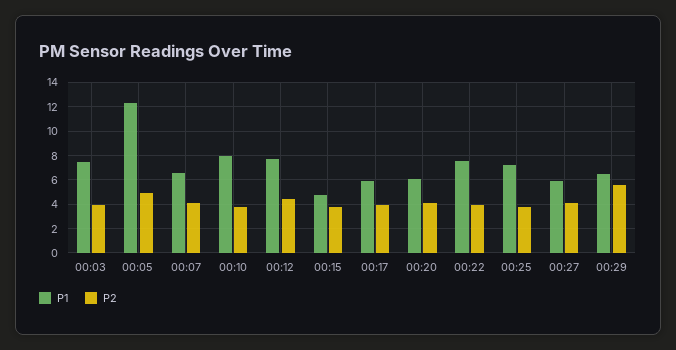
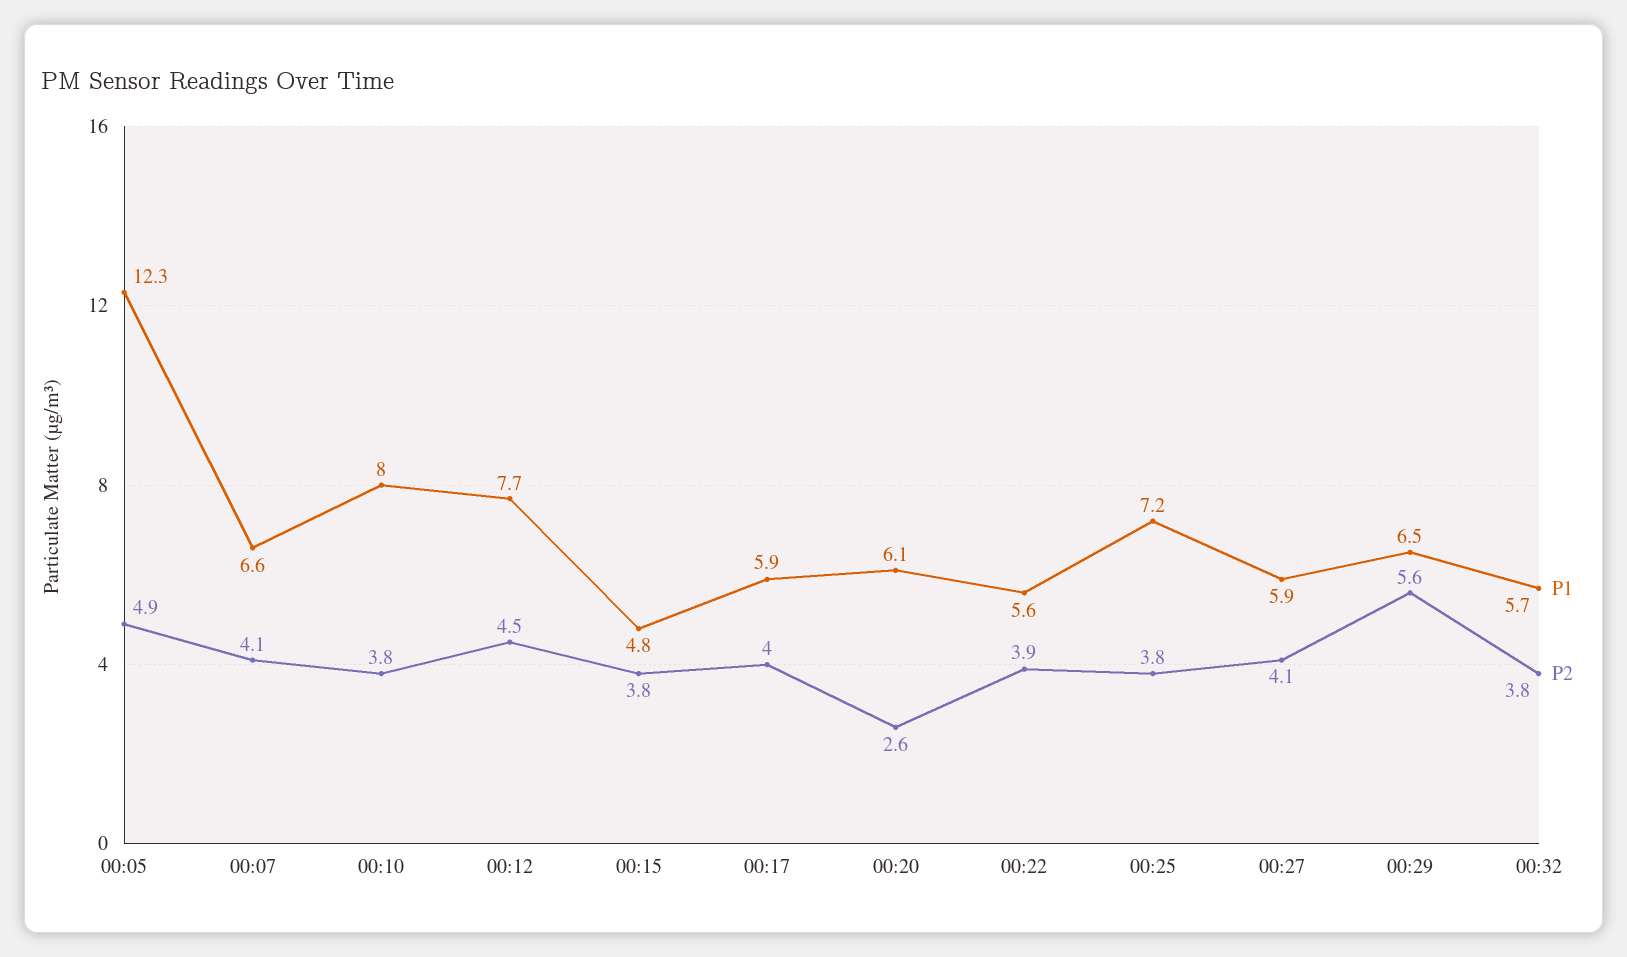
P1, 00:03: 7.5 -> none
P2, 00:03: 4 -> none
P2, 00:20: 4 -> 2.6
P1, 00:22: 7.5 -> 5.6
P1, 00:32: none -> 5.7
P2, 00:32: none -> 3.8

